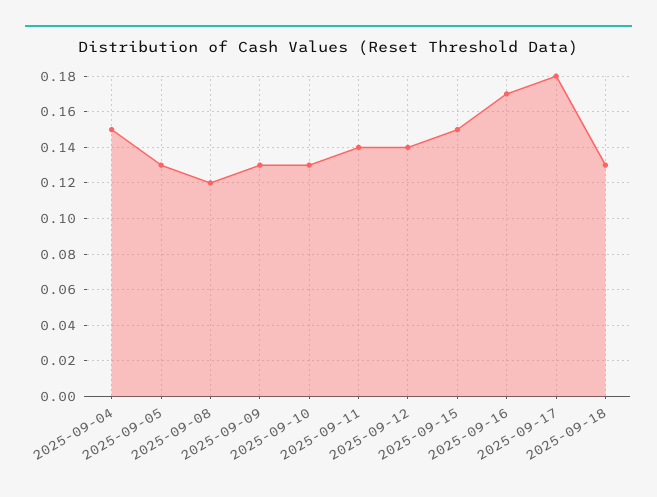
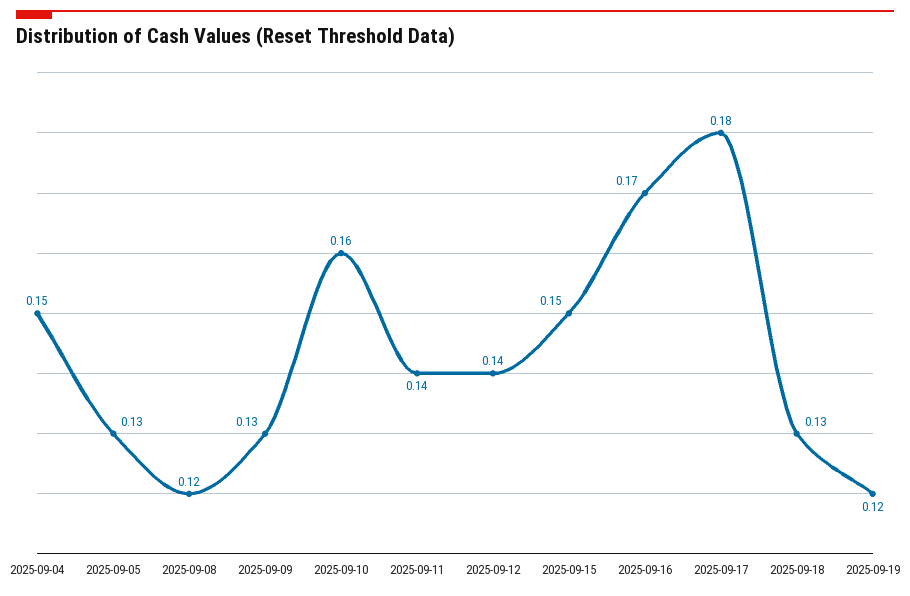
2025-09-10: 0.13 -> 0.16
2025-09-19: none -> 0.12

